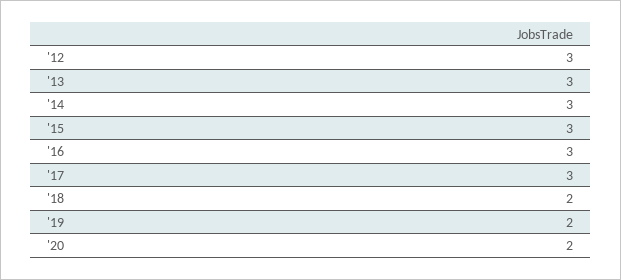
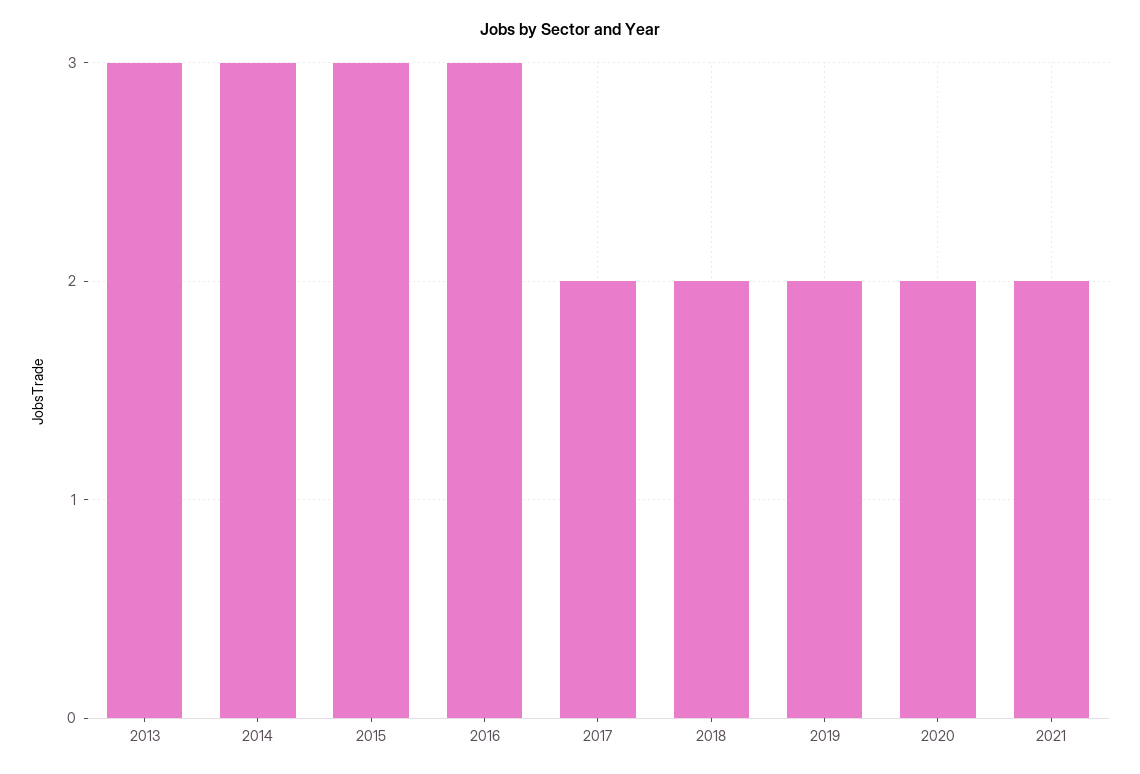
'12: 3 -> none
'17: 3 -> 2
2021: none -> 2

